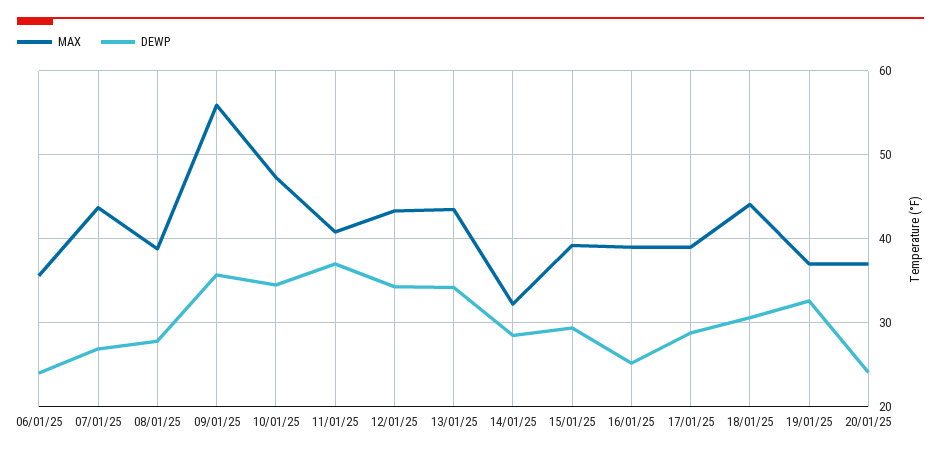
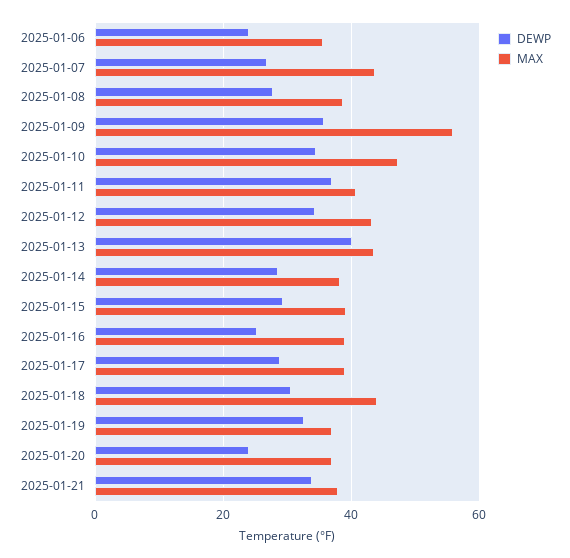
DEWP, 13/01/25: 34 -> 40
MAX, 14/01/25: 32 -> 38
DEWP, 2025-01-21: none -> 34
MAX, 2025-01-21: none -> 38

